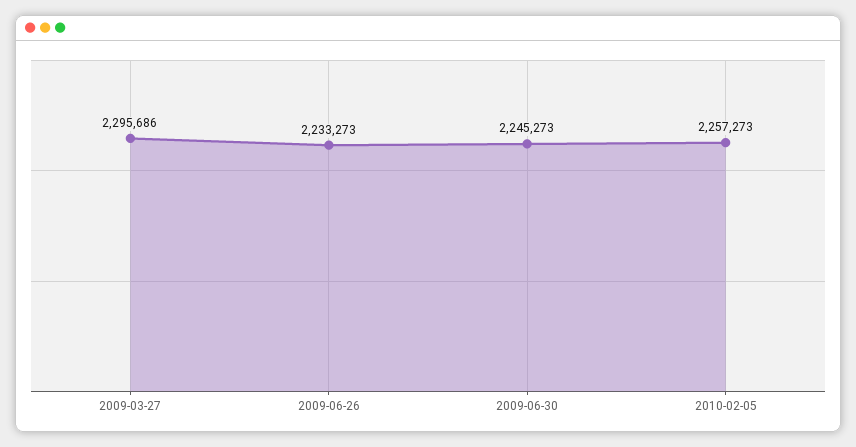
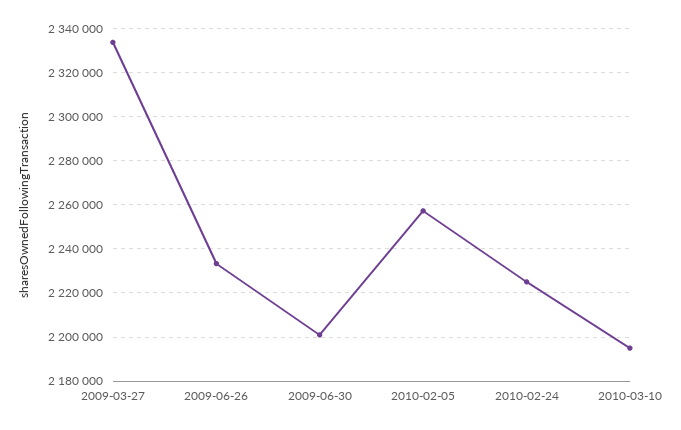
2009-03-27: 2295686 -> 2335000
2009-06-30: 2245273 -> 2200000
2010-02-24: none -> 2225000
2010-03-10: none -> 2195000

